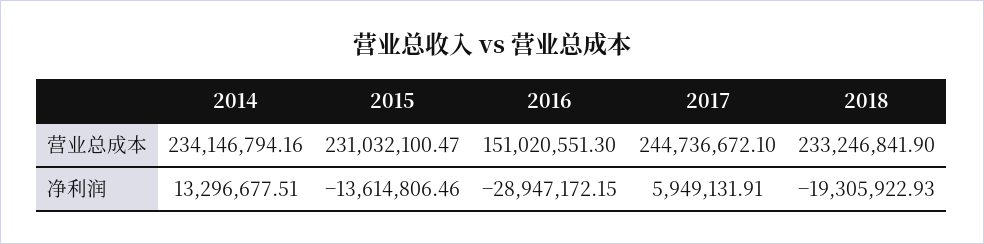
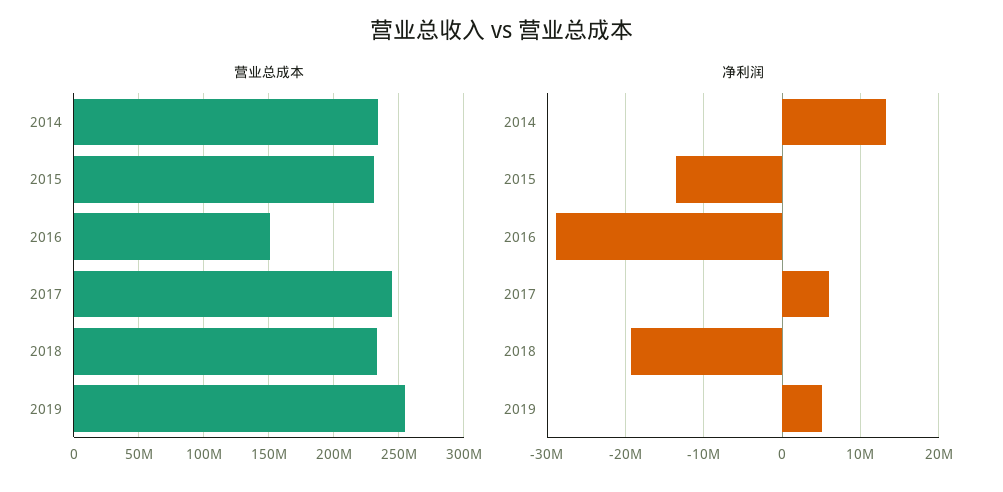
营业总成本, 2019: none -> 255000000
净利润, 2019: none -> 5000000

